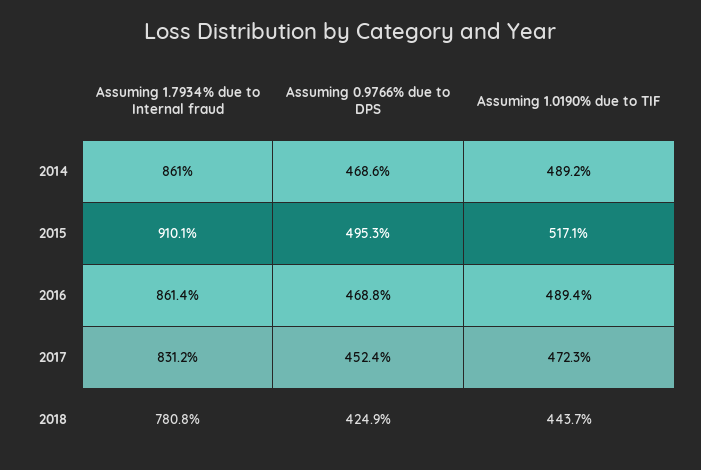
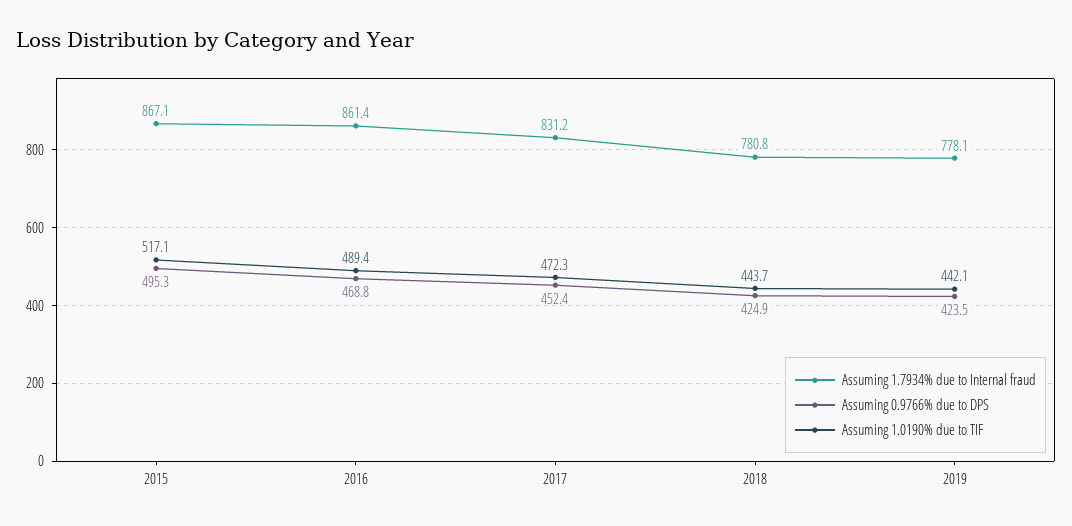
Assuming 1.7934% due to Internal fraud, 2014: 861 -> none
Assuming 0.9766% due to DPS, 2014: 468.6 -> none
Assuming 1.0190% due to TIF, 2014: 489.2 -> none
Assuming 1.7934% due to Internal fraud, 2015: 910.1 -> 867.1
Assuming 1.7934% due to Internal fraud, 2019: none -> 778.1
Assuming 0.9766% due to DPS, 2019: none -> 423.5
Assuming 1.0190% due to TIF, 2019: none -> 442.1

